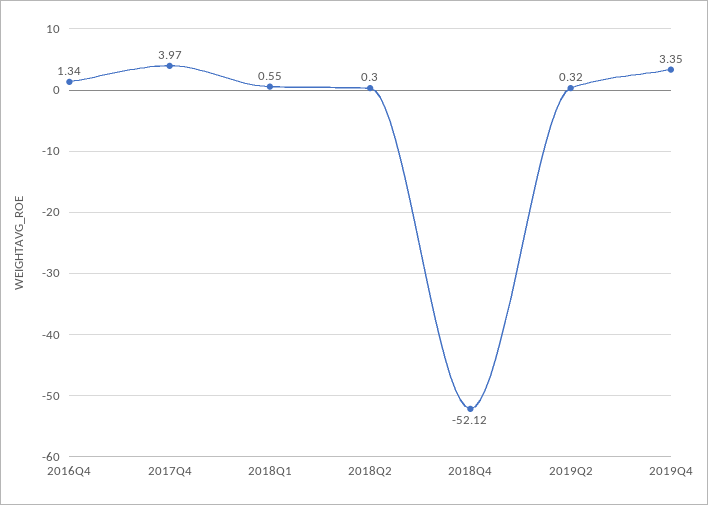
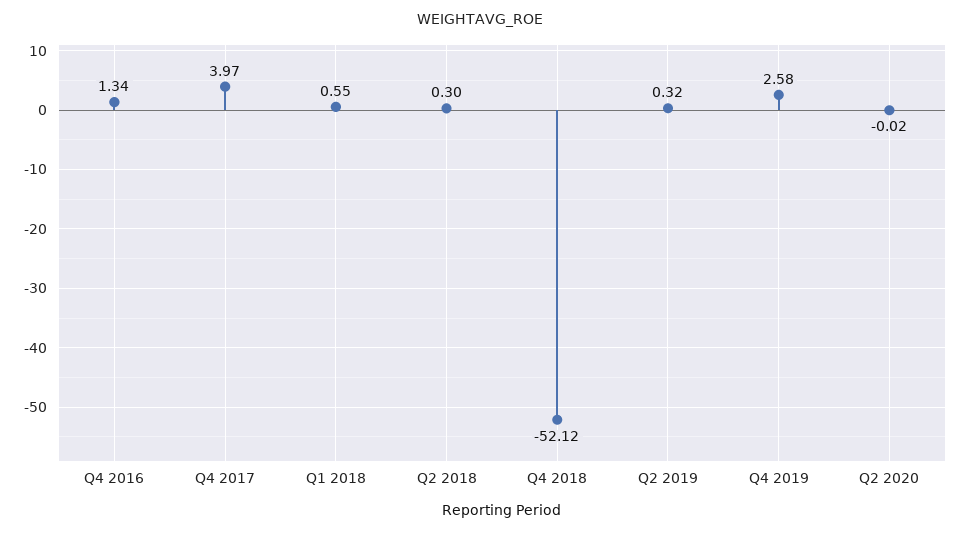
2019Q4: 3.35 -> 2.58
Q2 2020: none -> -0.02

